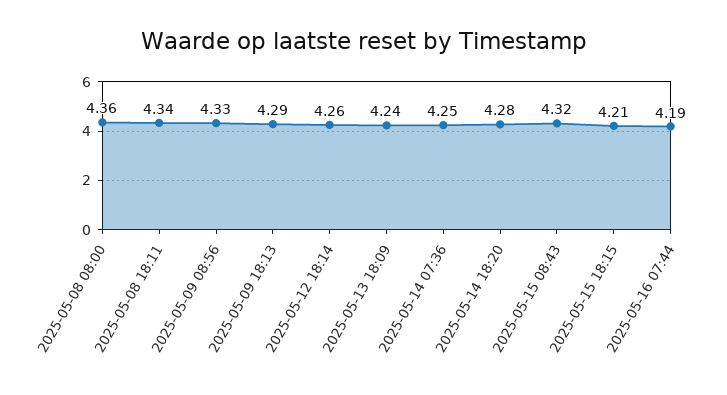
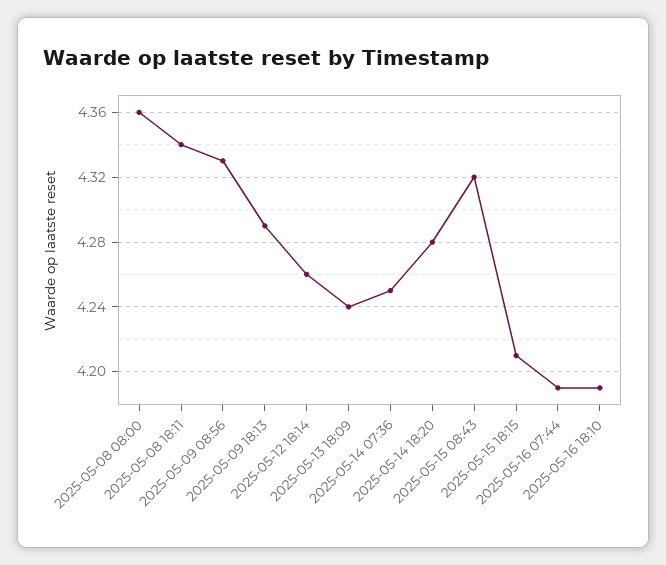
2025-05-16 18:10: none -> 4.19

